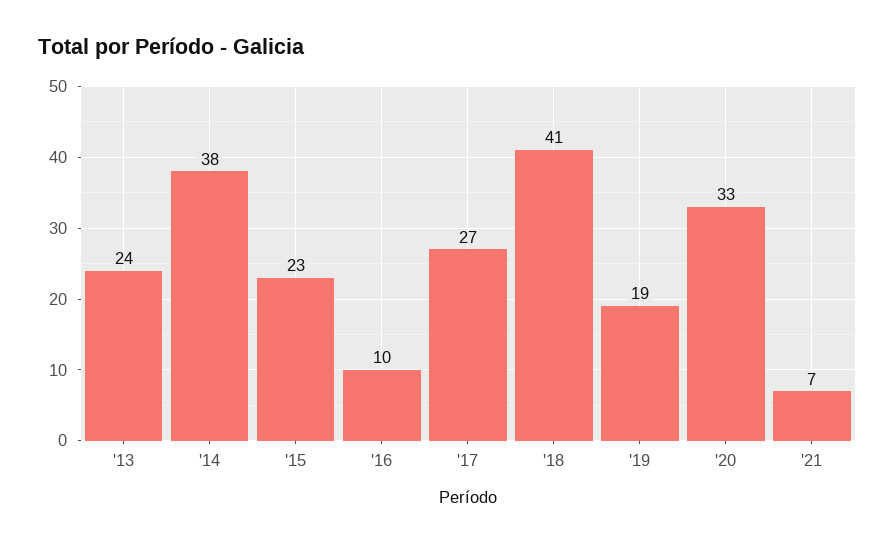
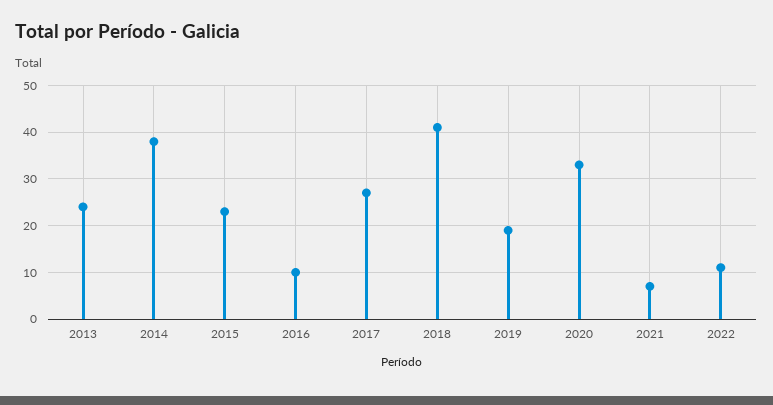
2022: none -> 10

